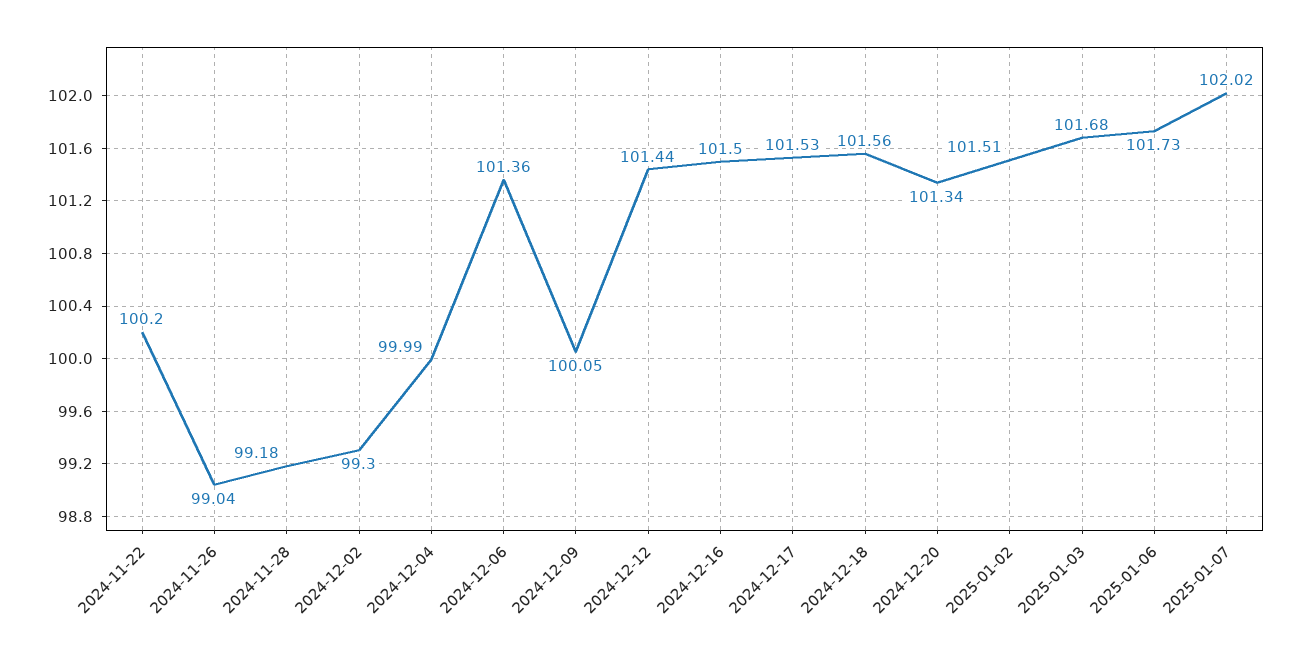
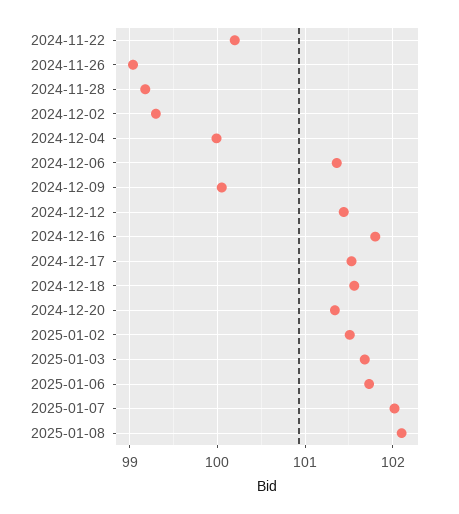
2024-12-16: 101.5 -> 101.8
2025-01-08: none -> 102.1

